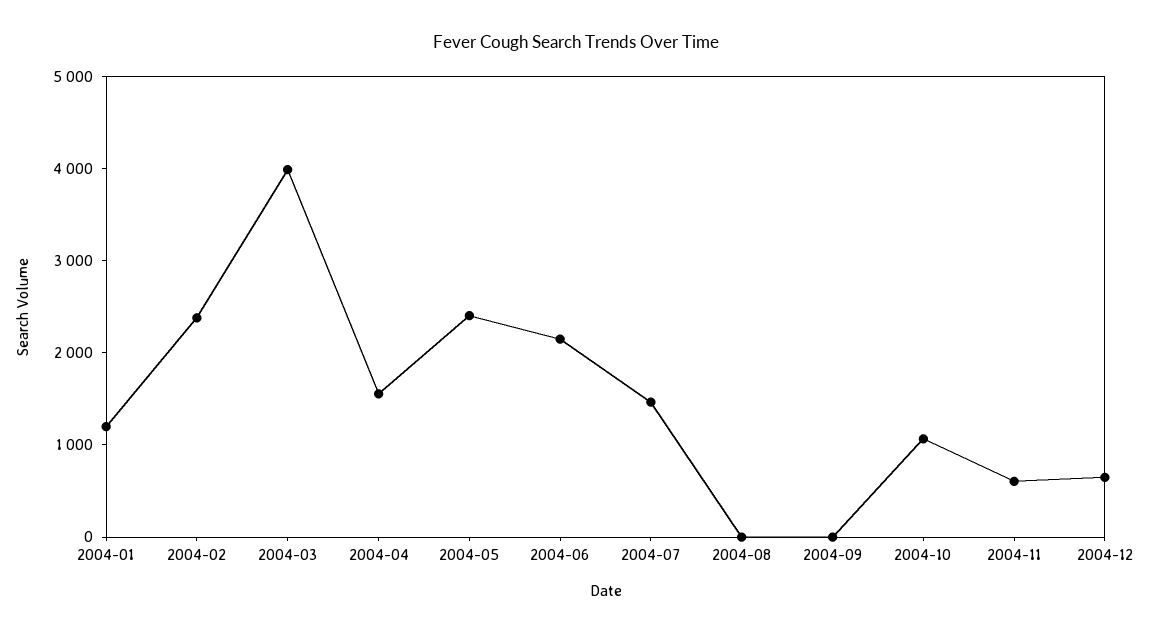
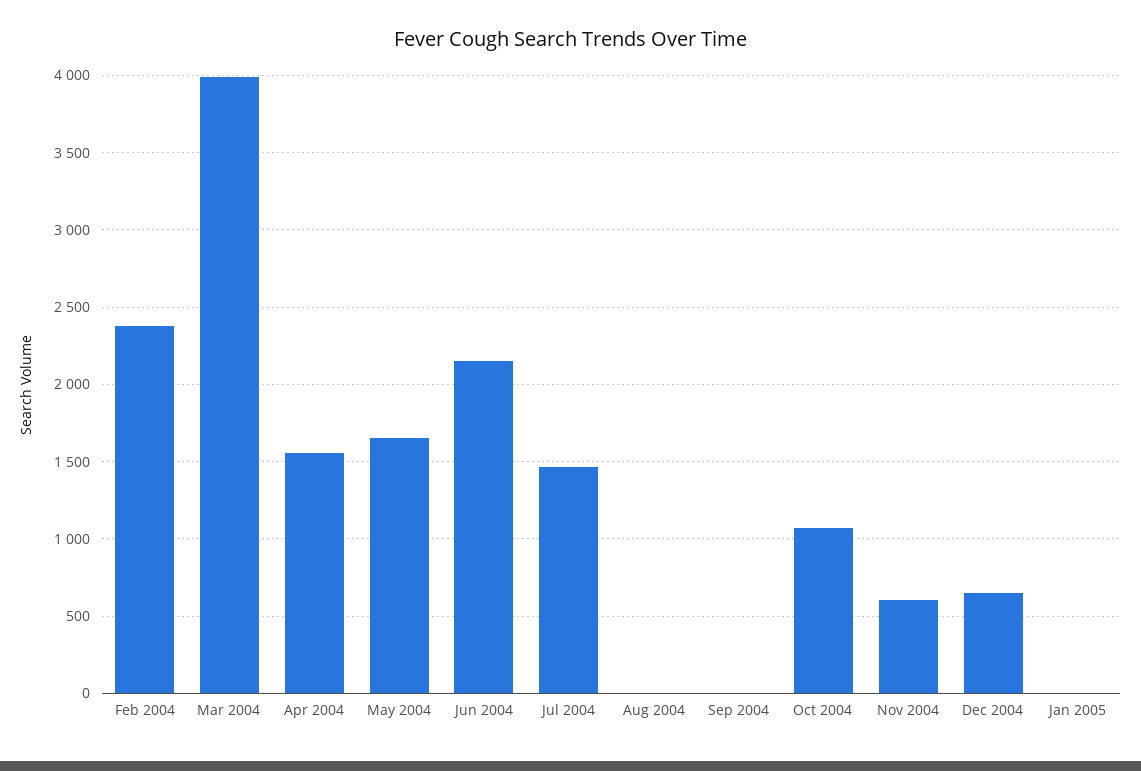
2004-01: 1200 -> none
2004-05: 2400 -> 1650
Jan 2005: none -> 0

